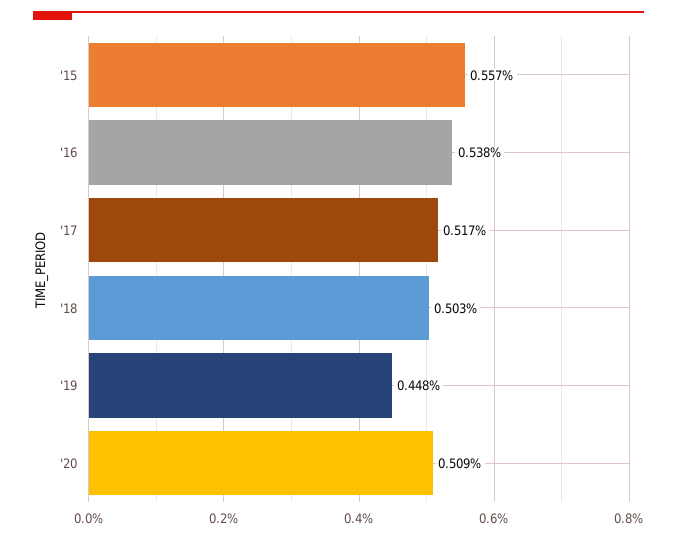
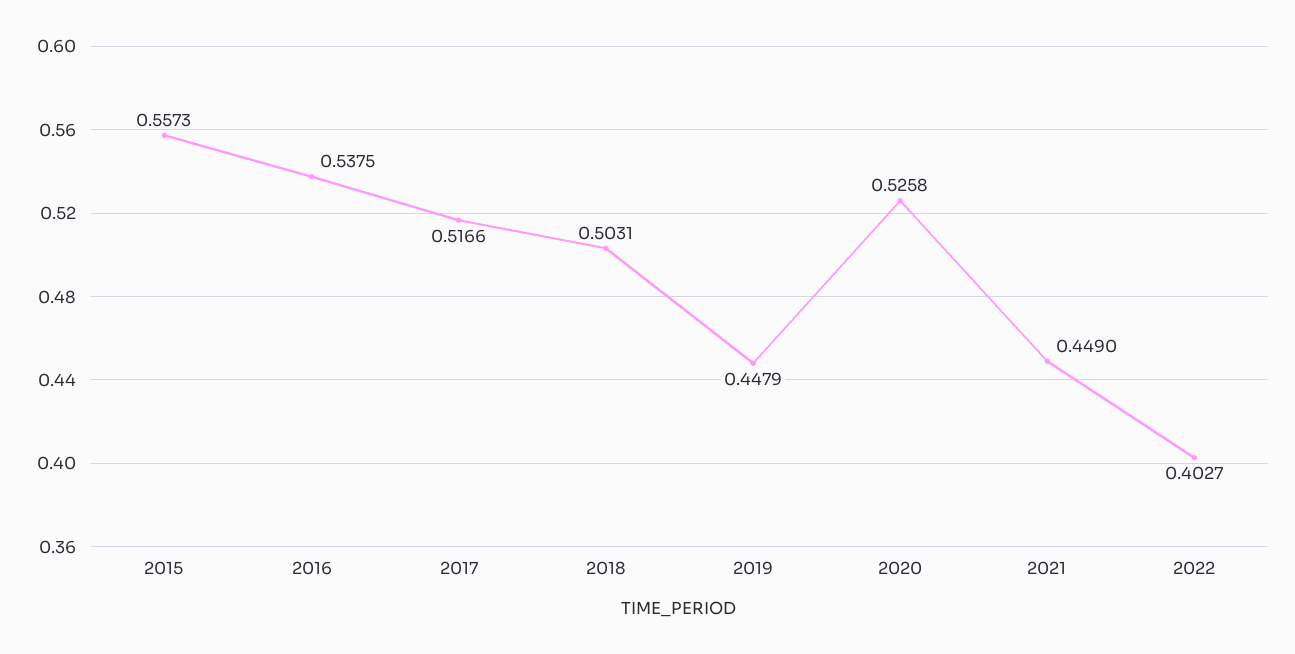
'20: 0.509 -> 0.5258
2021: none -> 0.449
2022: none -> 0.4027

